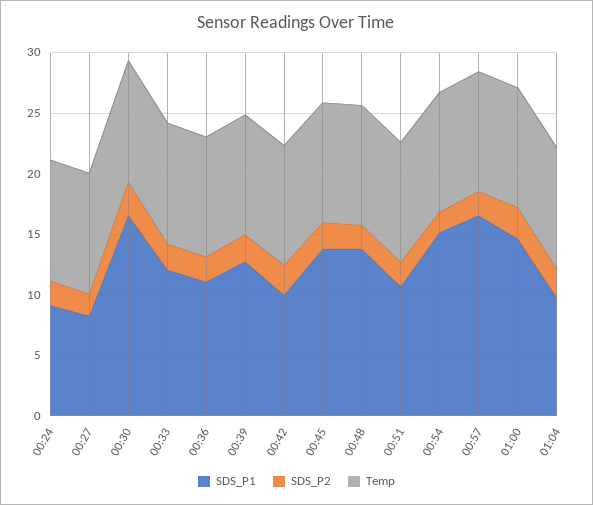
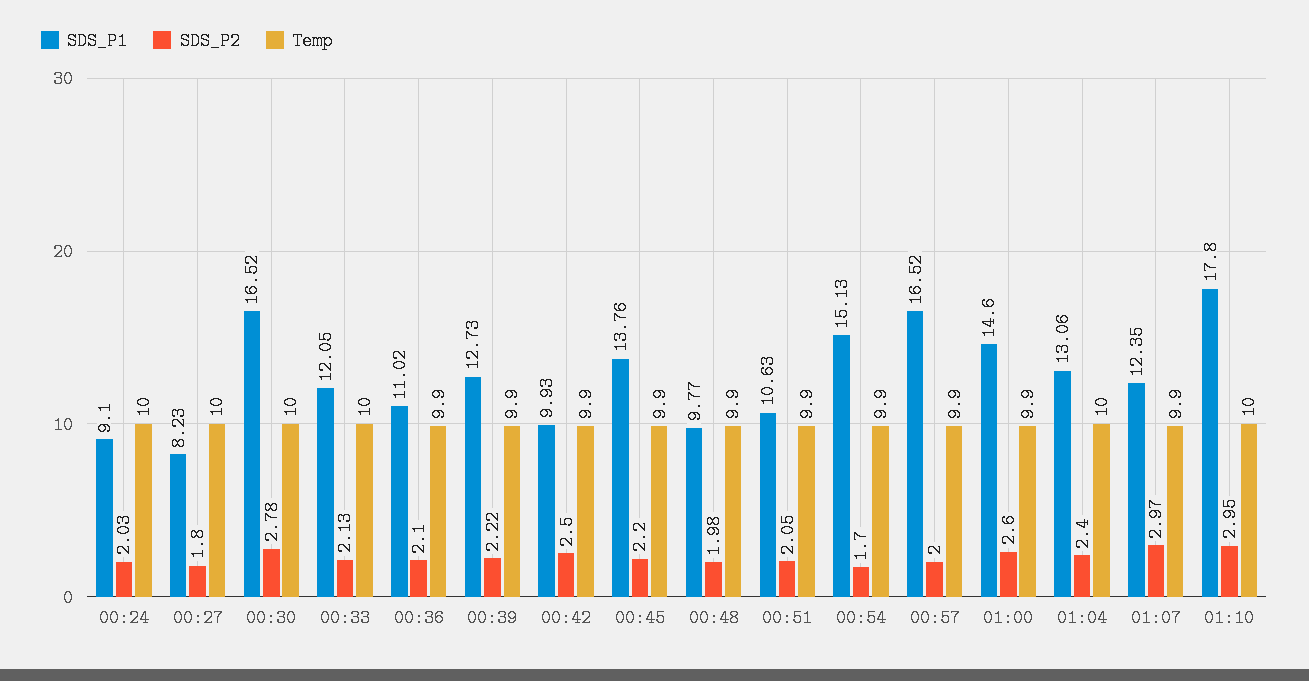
SDS_P1, 00:48: 14 -> 9.77
SDS_P1, 01:04: 10 -> 13.06
SDS_P1, 01:07: none -> 12.35
SDS_P2, 01:07: none -> 2.97
Temp, 01:07: none -> 9.9
SDS_P1, 01:10: none -> 17.8
SDS_P2, 01:10: none -> 2.95
Temp, 01:10: none -> 10

